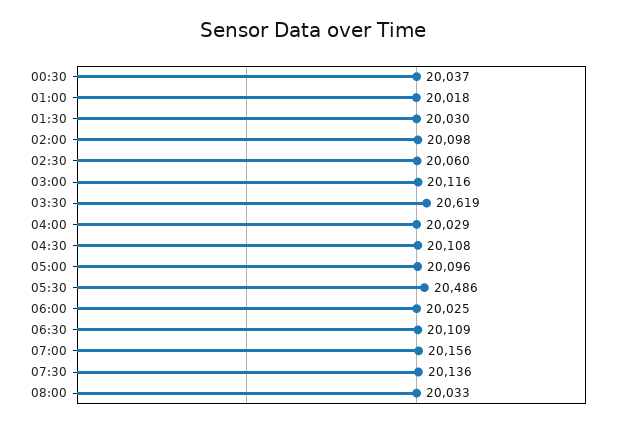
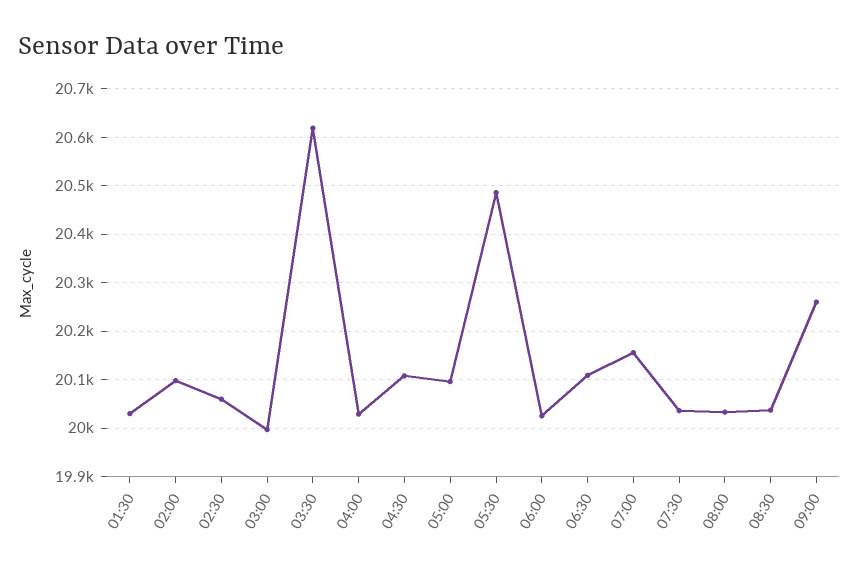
00:30: 20037 -> none
01:00: 20018 -> none
03:00: 20116 -> 20000
07:30: 20136 -> 20040
08:30: none -> 20040
09:00: none -> 20260

